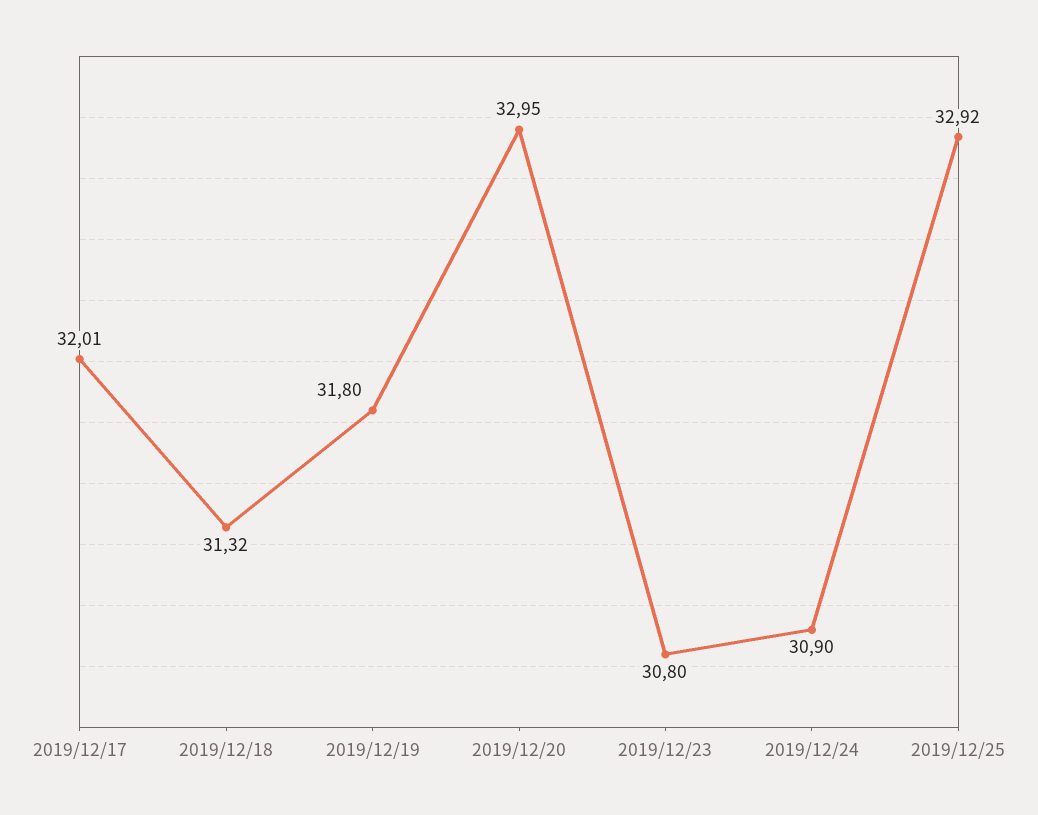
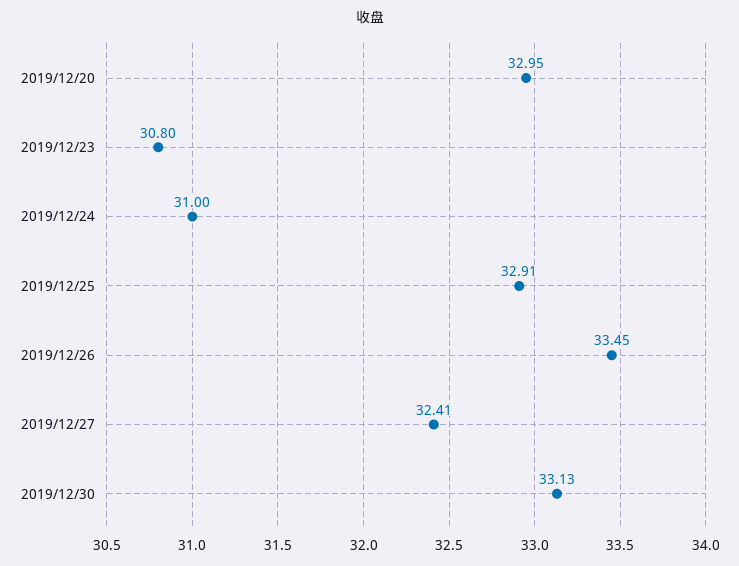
2019/12/17: 32.01 -> none
2019/12/18: 31.32 -> none
2019/12/19: 31.8 -> none
2019/12/24: 30.9 -> 31
2019/12/25: 32.92 -> 32.91
2019/12/26: none -> 33.45
2019/12/27: none -> 32.41
2019/12/30: none -> 33.13

